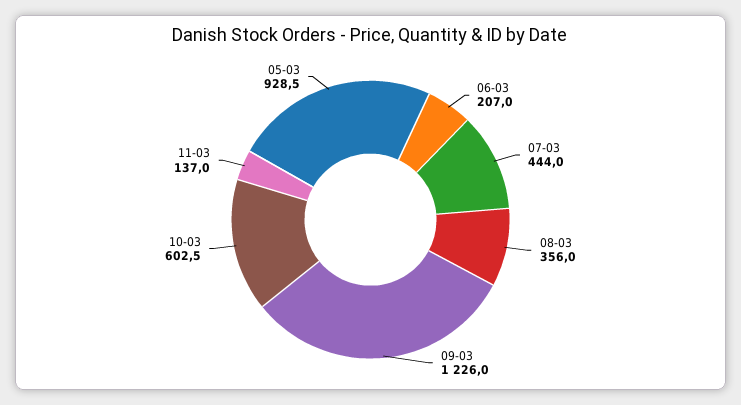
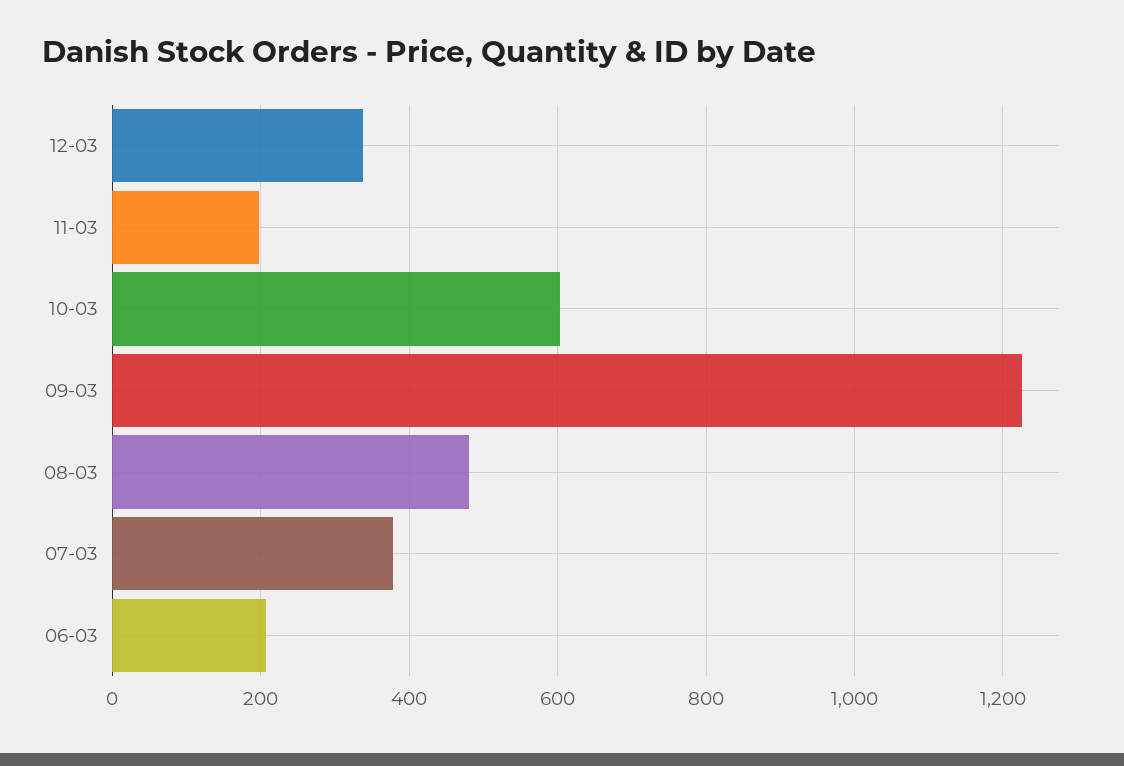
07-03: 444 -> 380
08-03: 356 -> 480
11-03: 137 -> 200
05-03: 928.5 -> none
12-03: none -> 340

